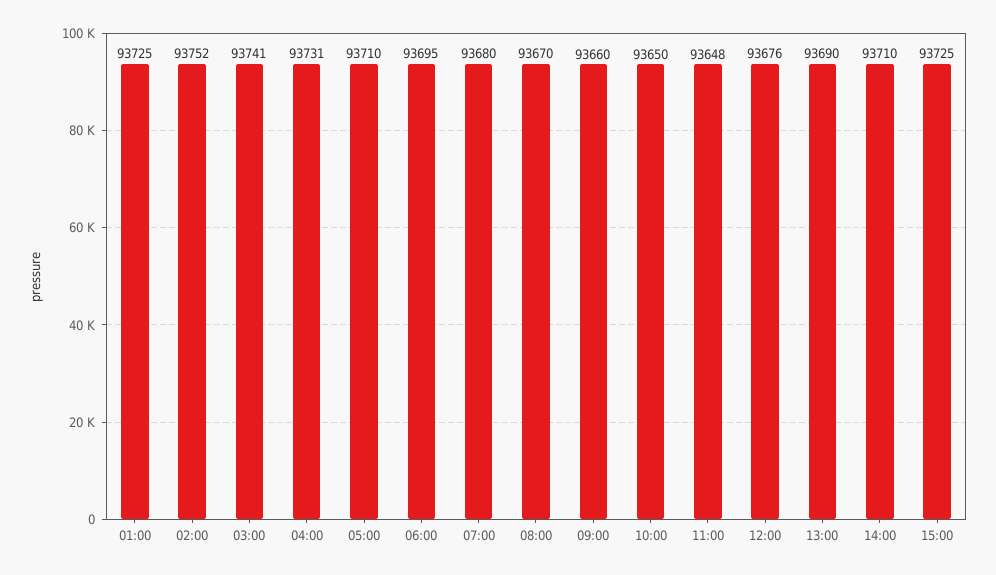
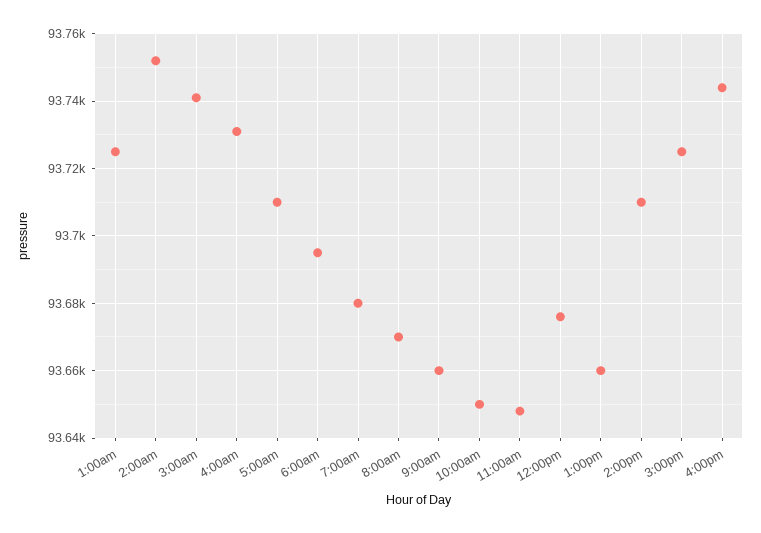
13:00: 93690 -> 93660
4:00pm: none -> 93745

